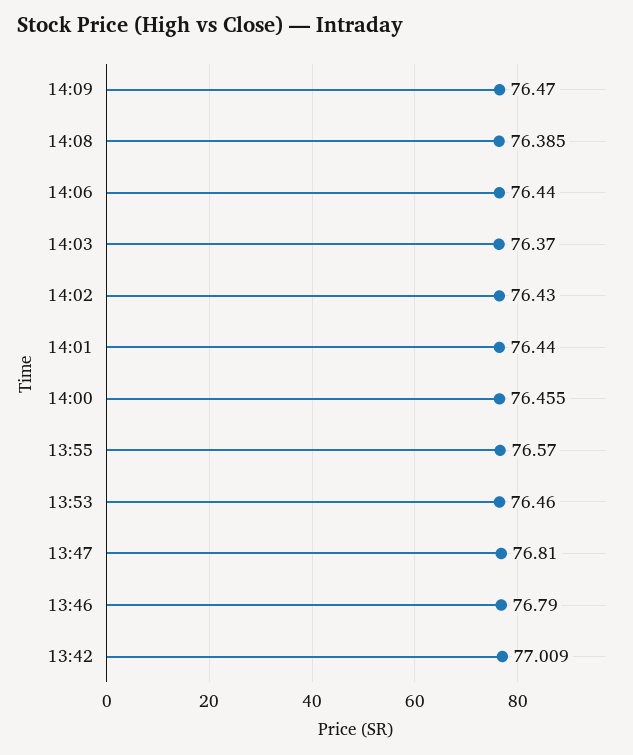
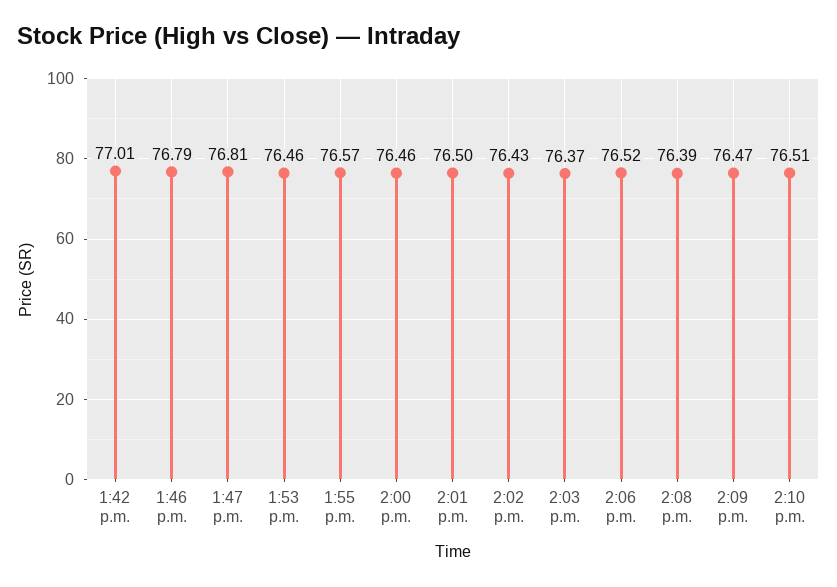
14:06: 76.44 -> 76.52
14:01: 76.44 -> 76.5
2:10 p.m.: none -> 76.51

